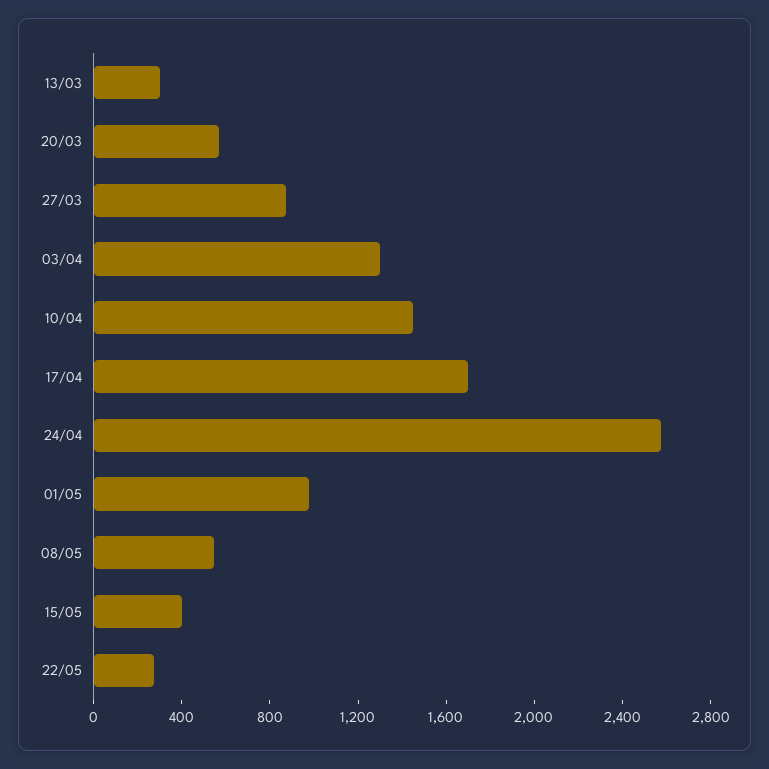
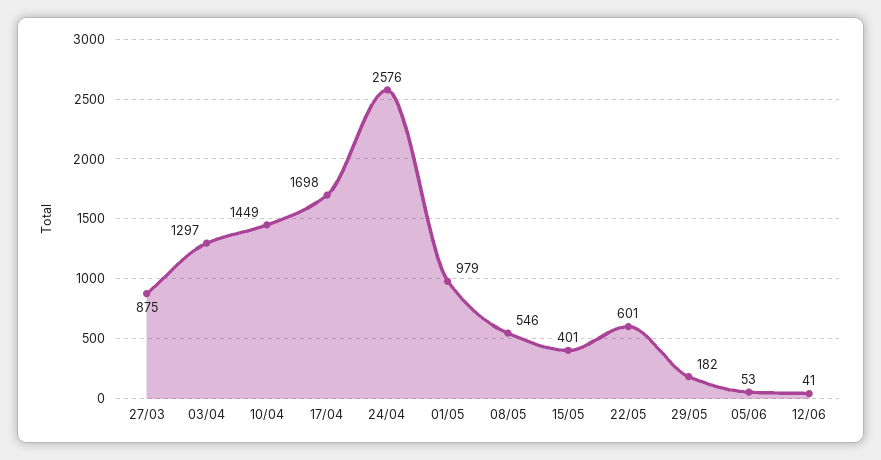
13/03: 300 -> none
20/03: 600 -> none
22/05: 300 -> 601
29/05: none -> 182
05/06: none -> 53
12/06: none -> 41

